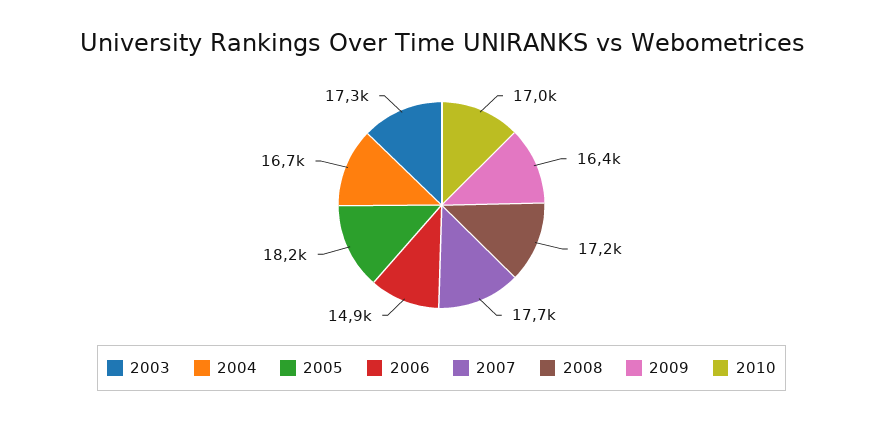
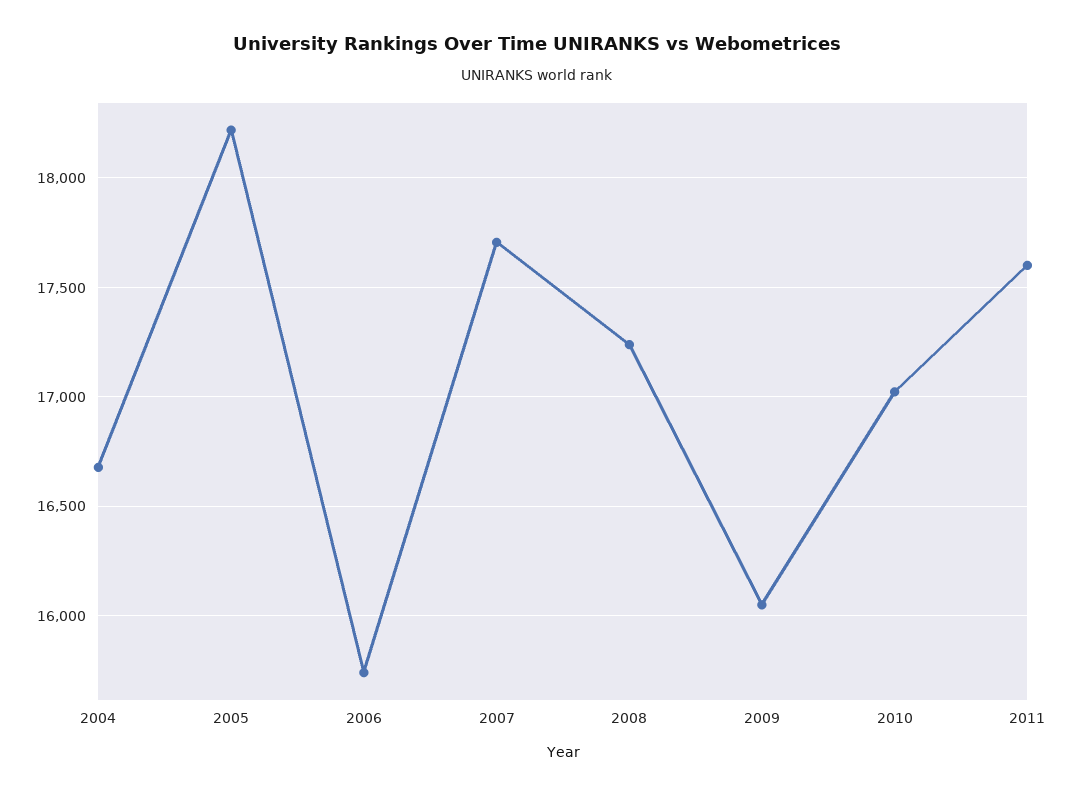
2003: 17300 -> none
2006: 14900 -> 15750
2009: 16400 -> 16050
2011: none -> 17600

